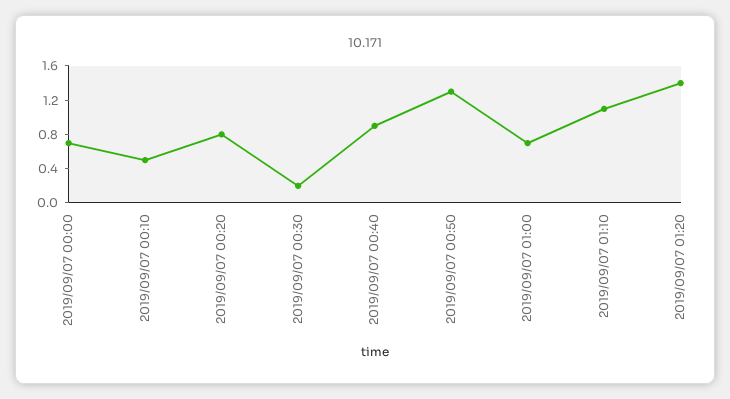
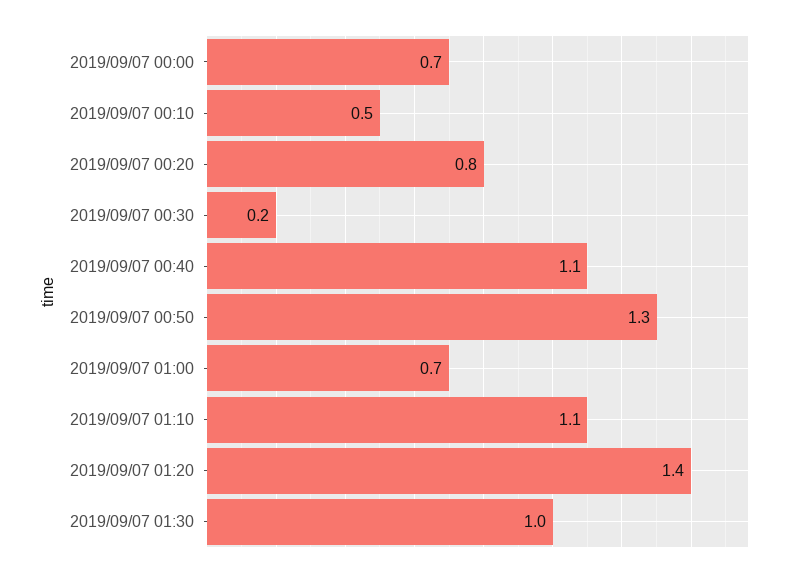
2019/09/07 00:40: 0.9 -> 1.1
2019/09/07 01:30: none -> 1

